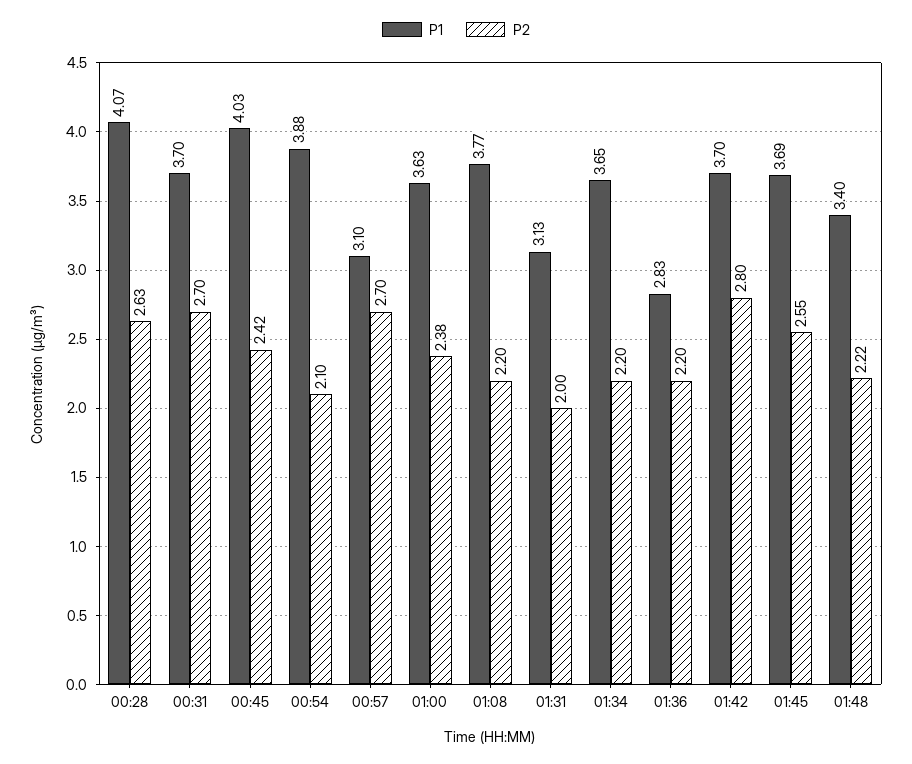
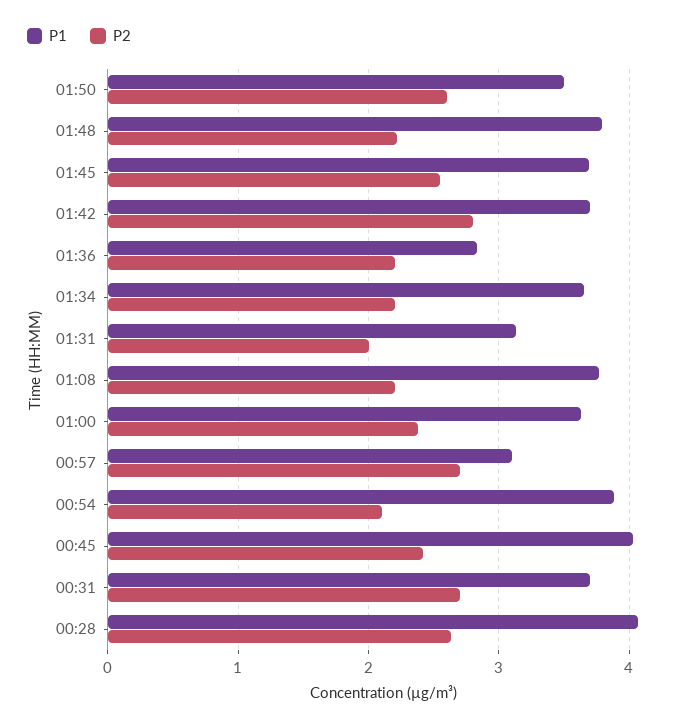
P1, 01:48: 3.4 -> 3.8
P1, 01:50: none -> 3.5
P2, 01:50: none -> 2.6

